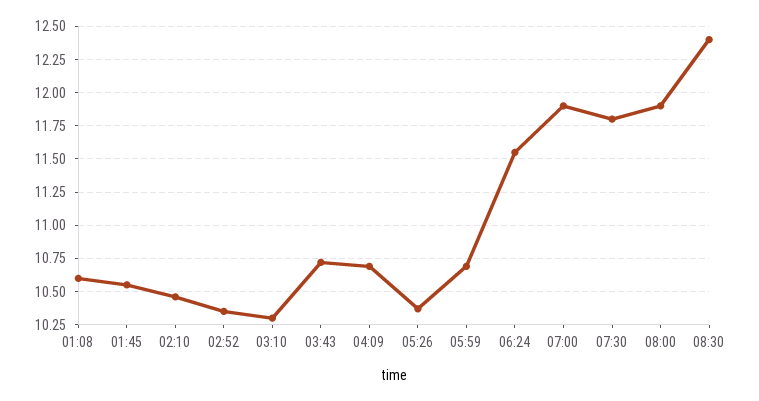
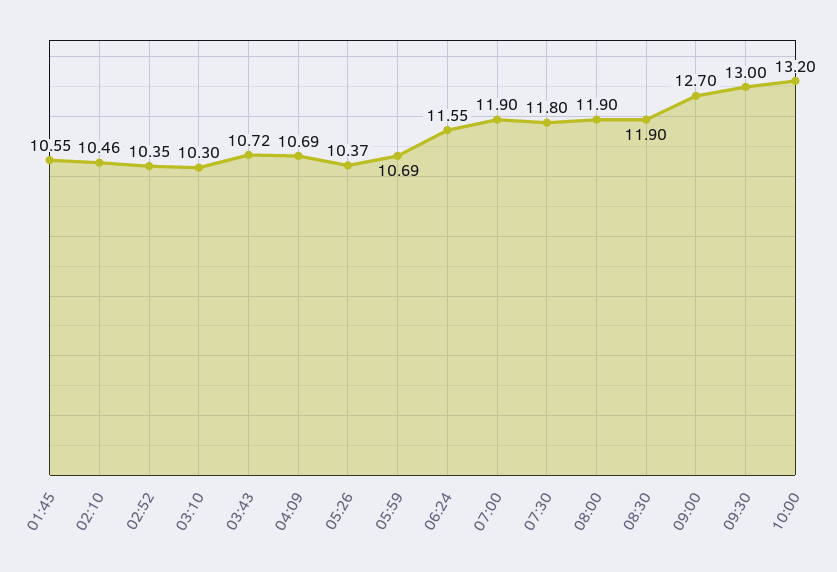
01:08: 10.6 -> none
08:30: 12.4 -> 11.9
09:00: none -> 12.7
09:30: none -> 13
10:00: none -> 13.2

